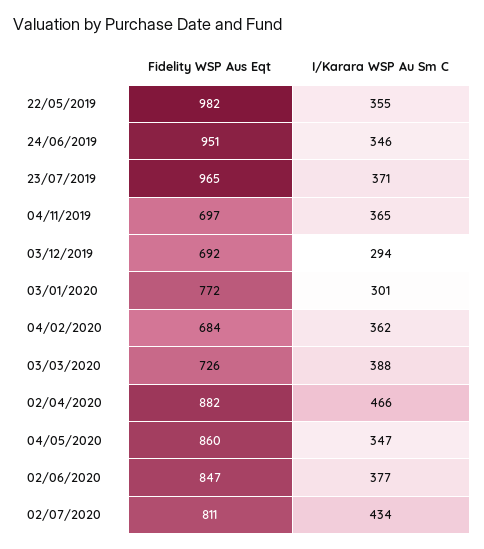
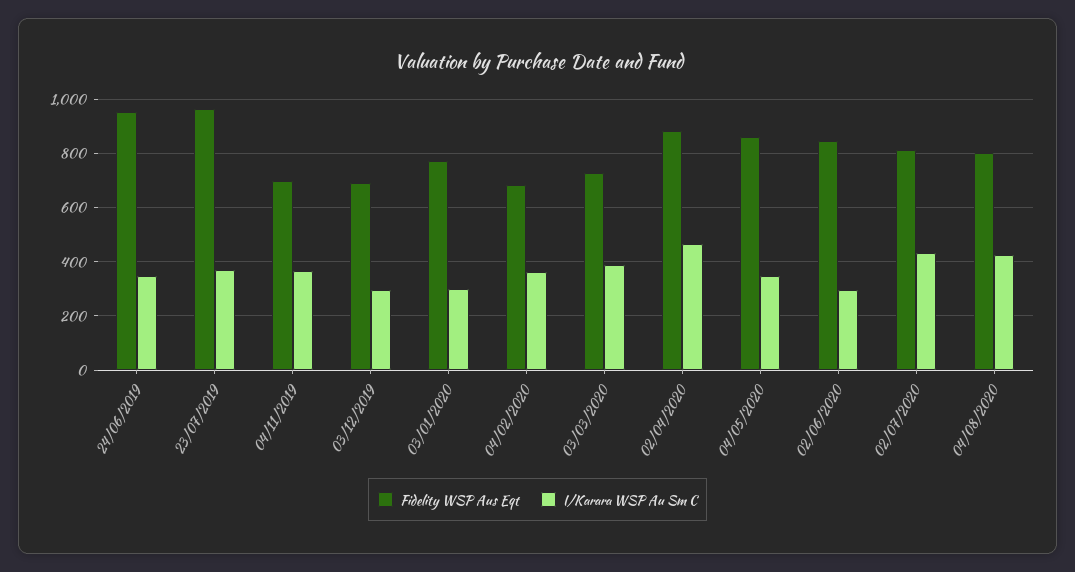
Fidelity WSP Aus Eqt, 22/05/2019: 982 -> none
I/Karara WSP Au Sm C, 22/05/2019: 355 -> none
I/Karara WSP Au Sm C, 02/06/2020: 377 -> 300
Fidelity WSP Aus Eqt, 04/08/2020: none -> 800
I/Karara WSP Au Sm C, 04/08/2020: none -> 425

